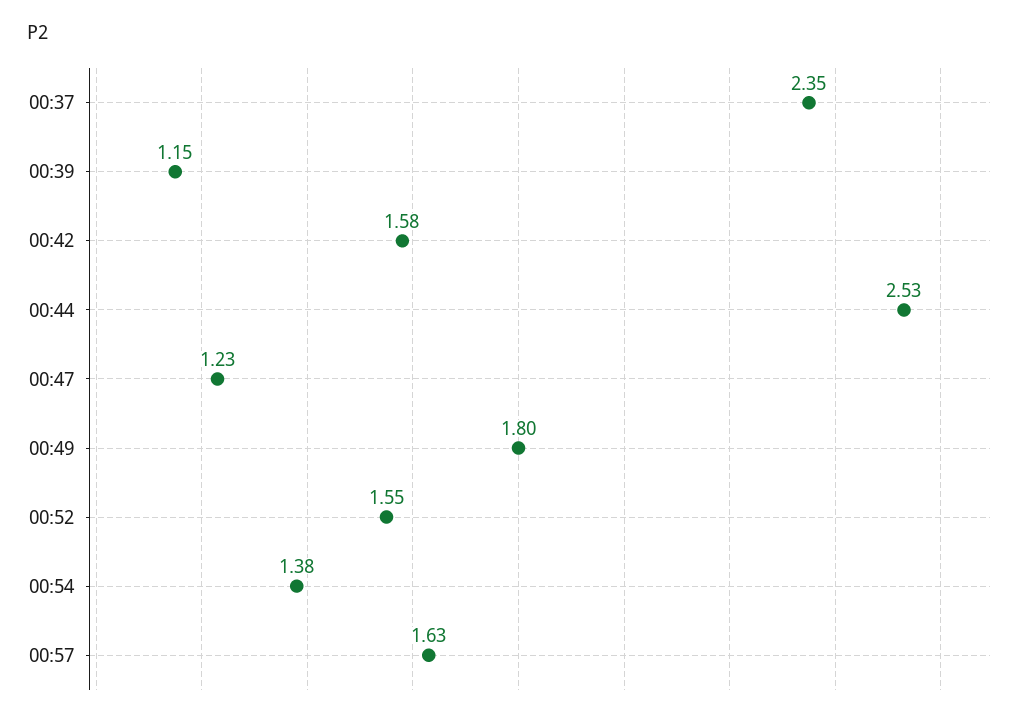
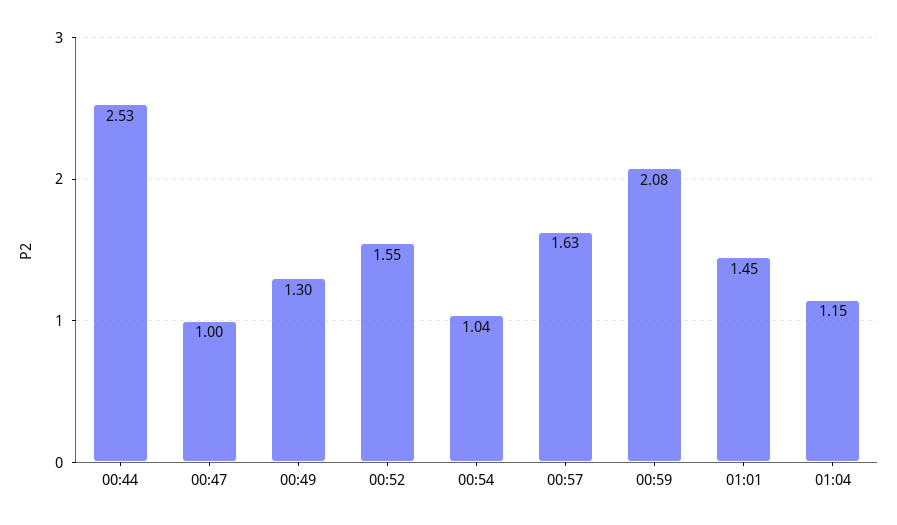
00:37: 2.35 -> none
00:39: 1.15 -> none
00:42: 1.58 -> none
00:47: 1.23 -> 1
00:49: 1.8 -> 1.3
00:54: 1.38 -> 1.04
00:59: none -> 2.08
01:01: none -> 1.45
01:04: none -> 1.15

